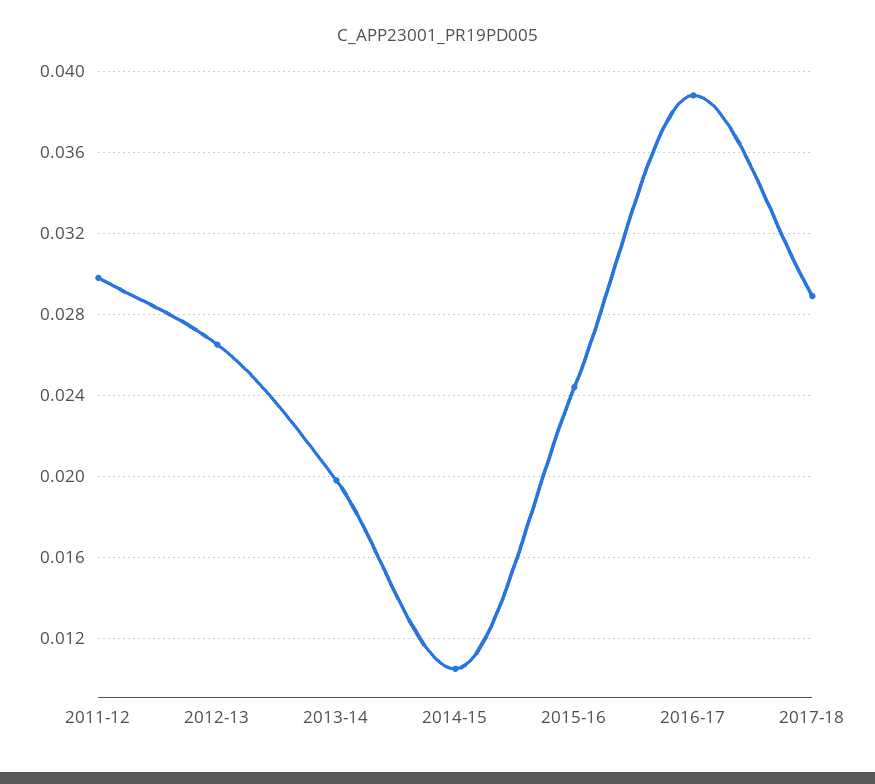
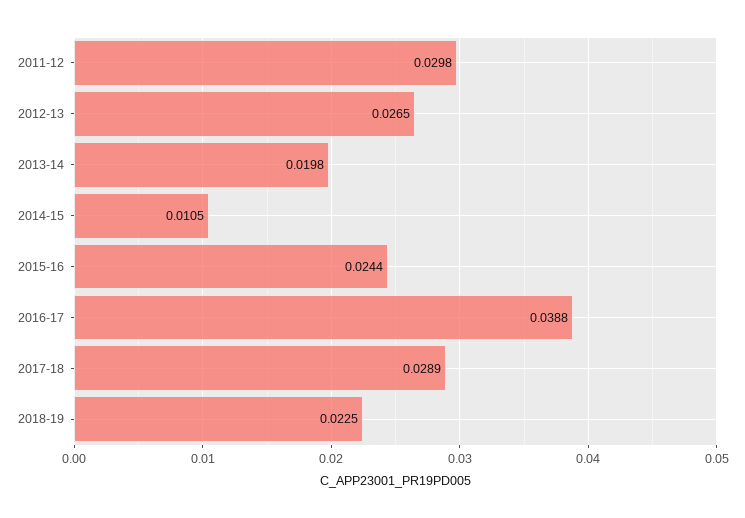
2018-19: none -> 0.0225

